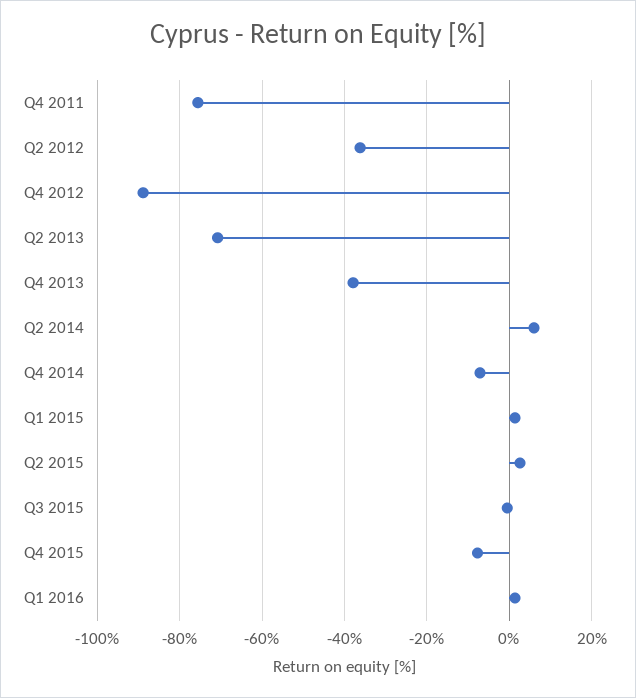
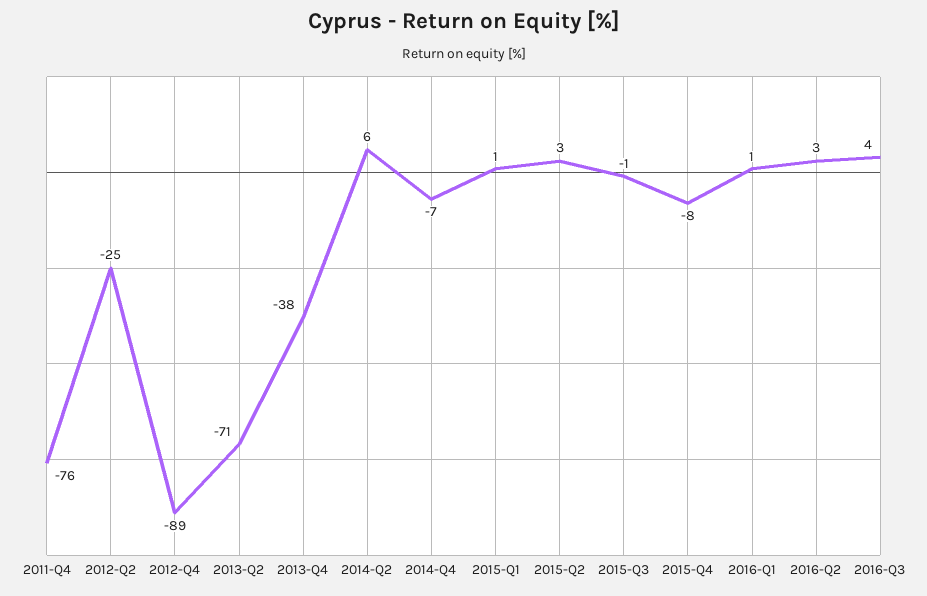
Q2 2012: -36 -> -25
2016-Q2: none -> 3
2016-Q3: none -> 4

